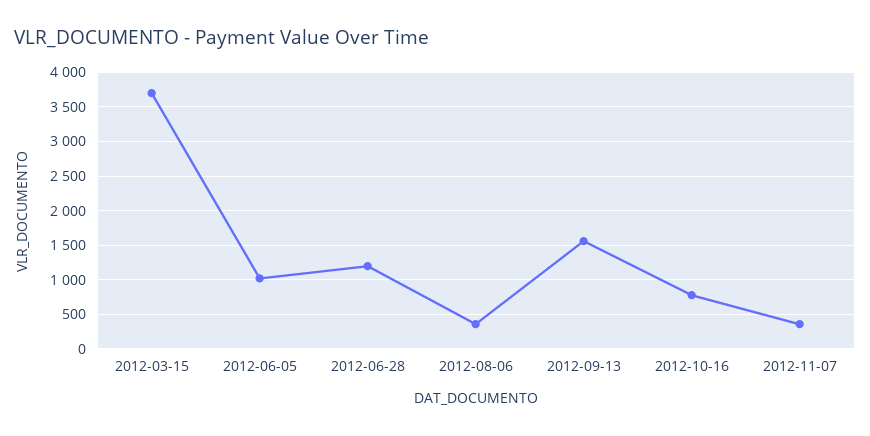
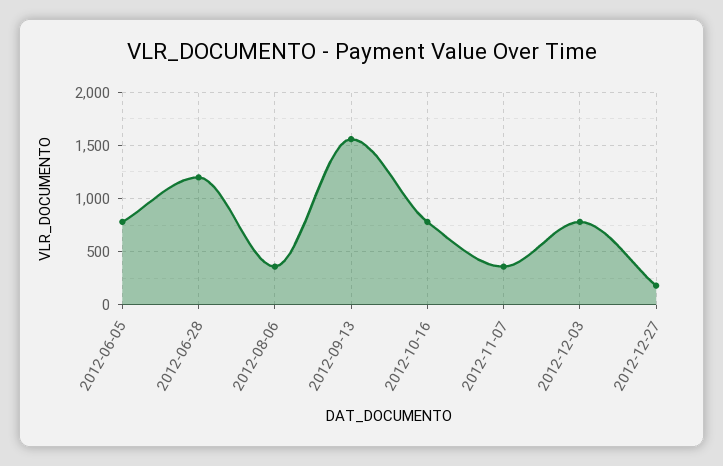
2012-03-15: 3700 -> none
2012-06-05: 1000 -> 800
2012-12-03: none -> 800
2012-12-27: none -> 200

